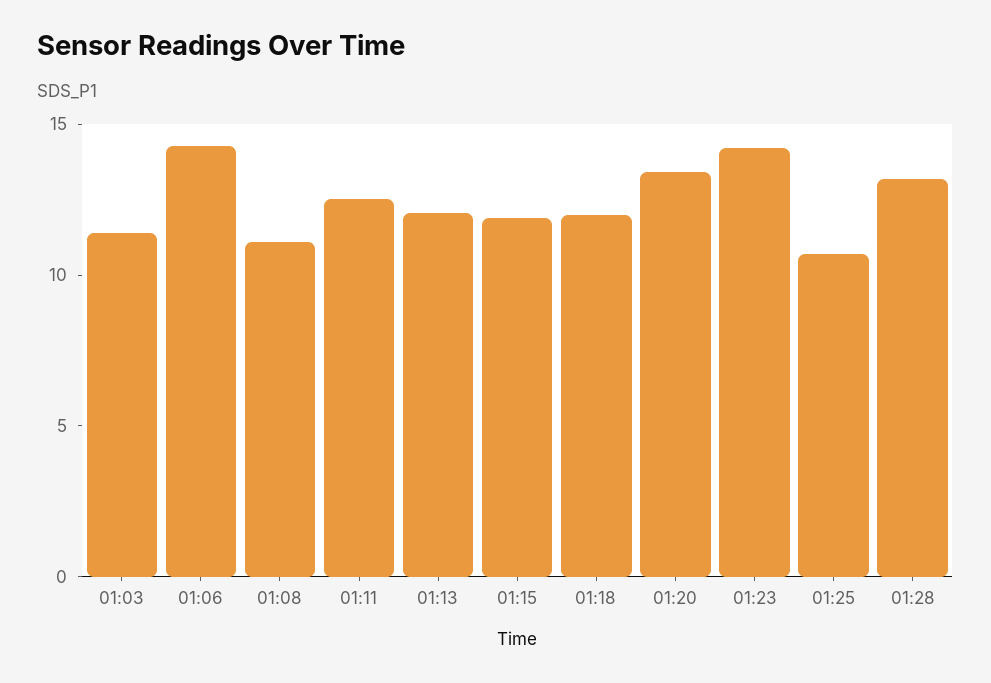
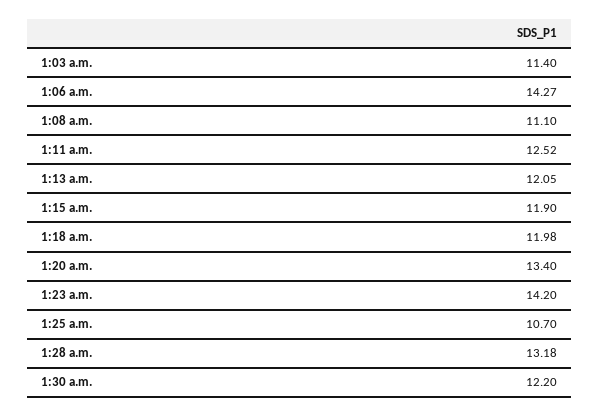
1:30 a.m.: none -> 12.2

